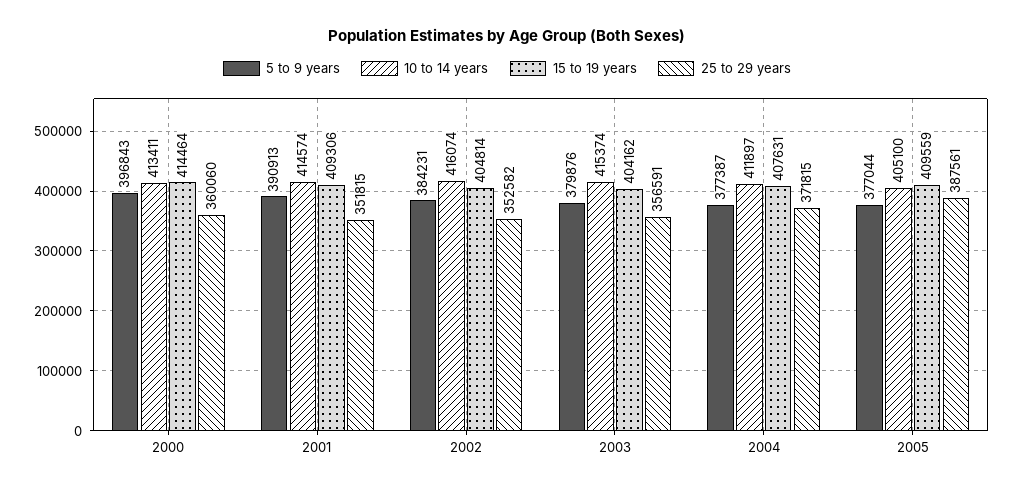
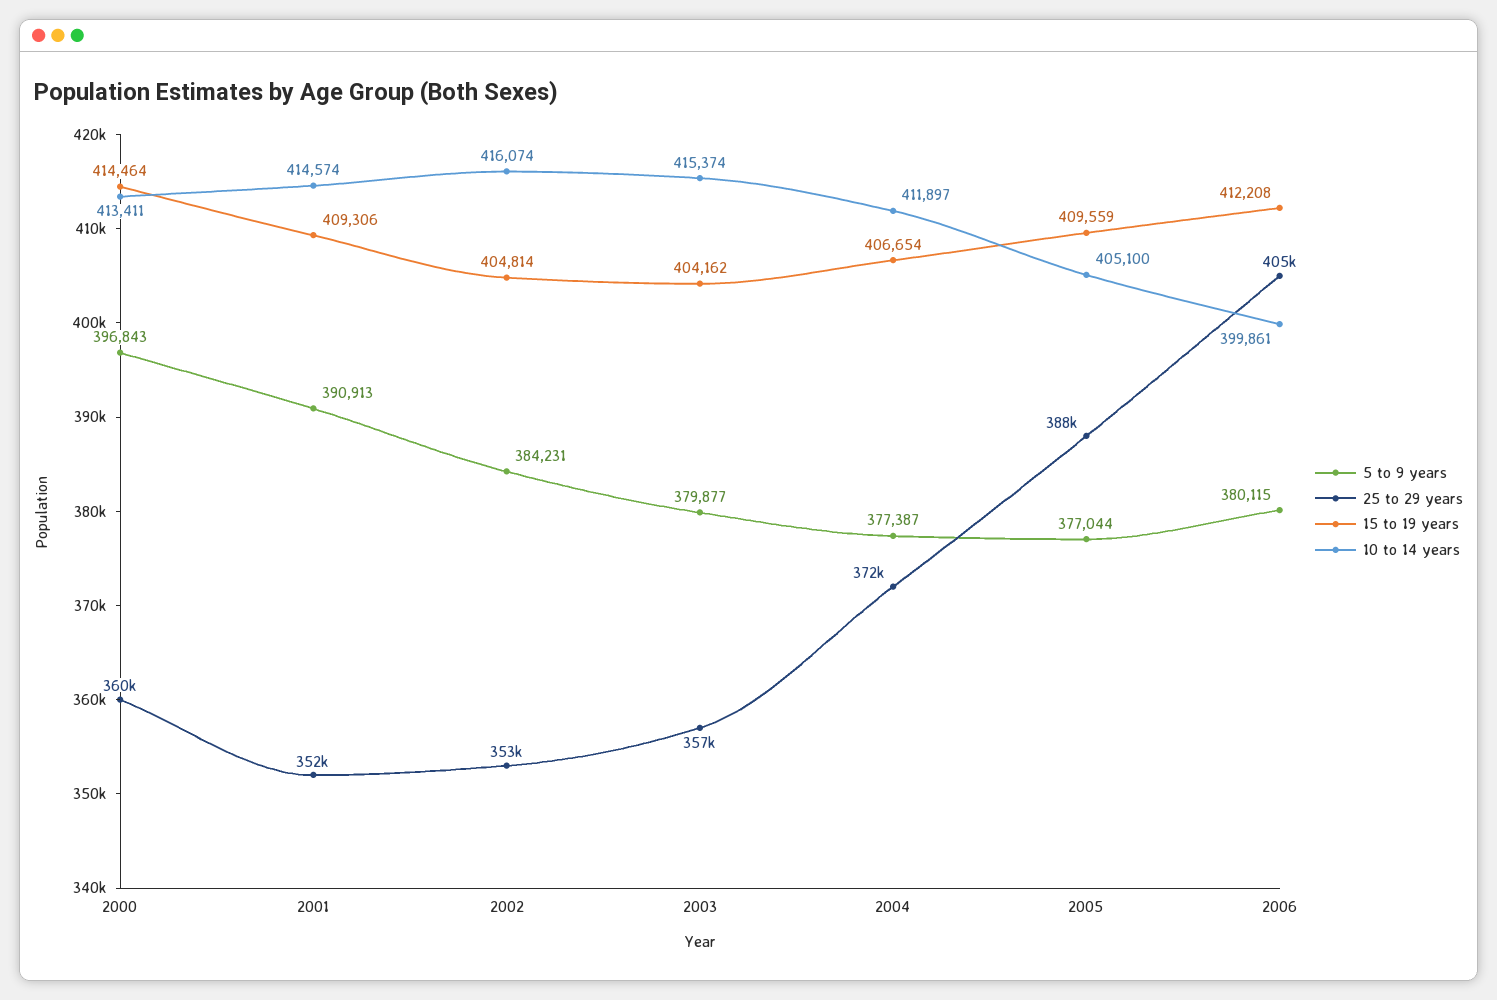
5 to 9 years, 2003: 379876 -> 379877
15 to 19 years, 2004: 407631 -> 406654
5 to 9 years, 2006: none -> 380115
25 to 29 years, 2006: none -> 405000
15 to 19 years, 2006: none -> 412208
10 to 14 years, 2006: none -> 399861

